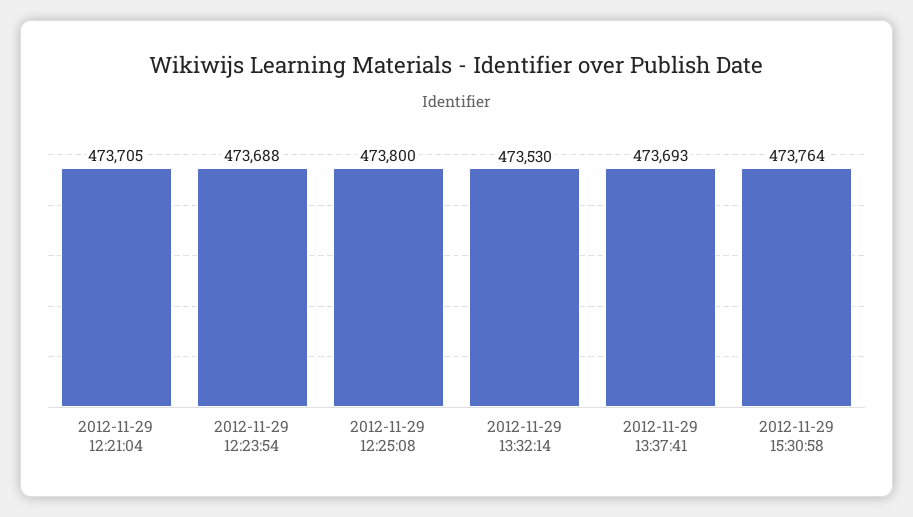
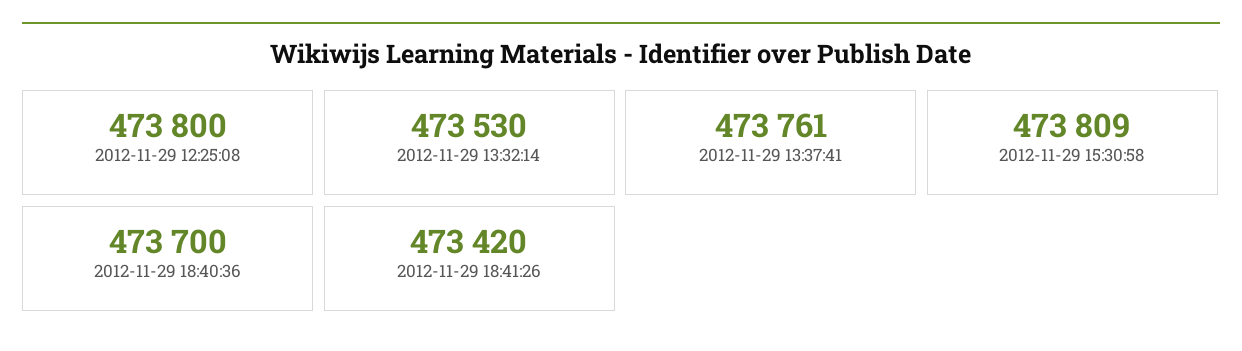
2012-11-29 12:21:04: 473705 -> none
2012-11-29 12:23:54: 473688 -> none
2012-11-29 13:37:41: 473693 -> 473761
2012-11-29 15:30:58: 473764 -> 473809
2012-11-29 18:40:36: none -> 473700
2012-11-29 18:41:26: none -> 473420

